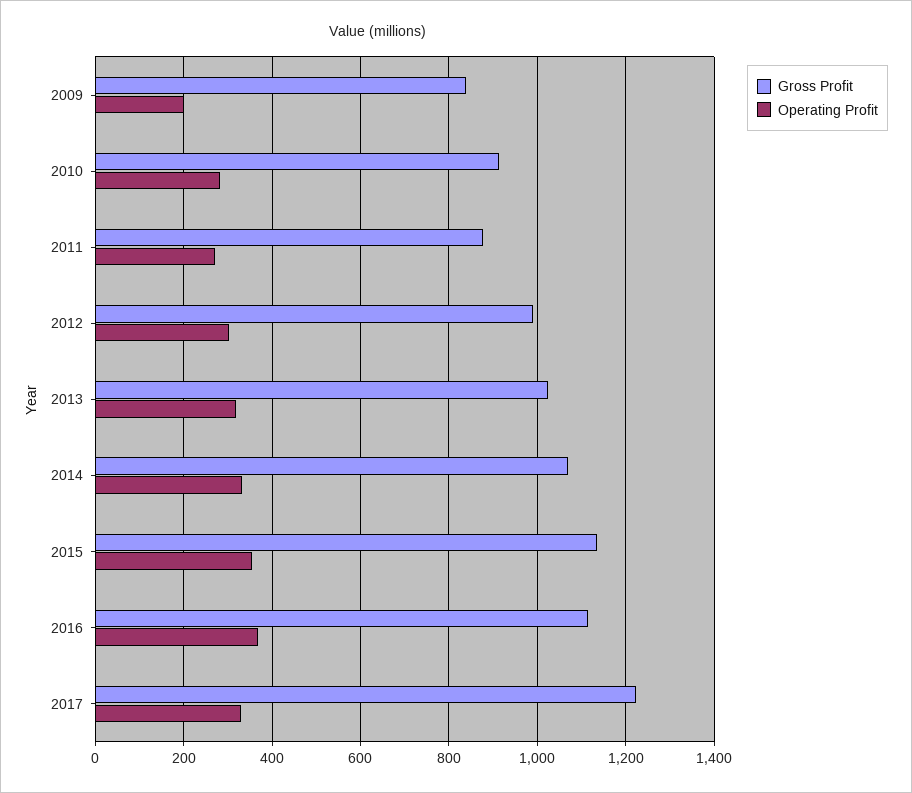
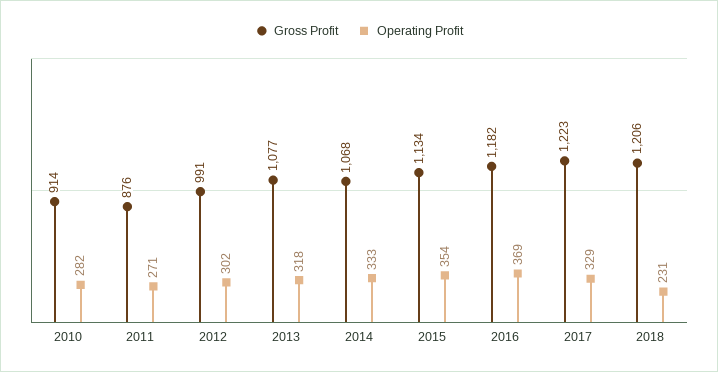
Gross Profit, 2009: 840 -> none
Operating Profit, 2009: 200 -> none
Gross Profit, 2013: 1020 -> 1077
Gross Profit, 2016: 1120 -> 1182
Gross Profit, 2018: none -> 1206
Operating Profit, 2018: none -> 231

